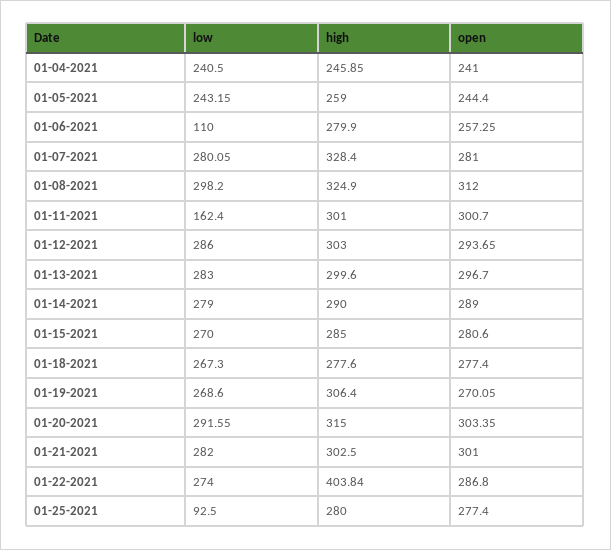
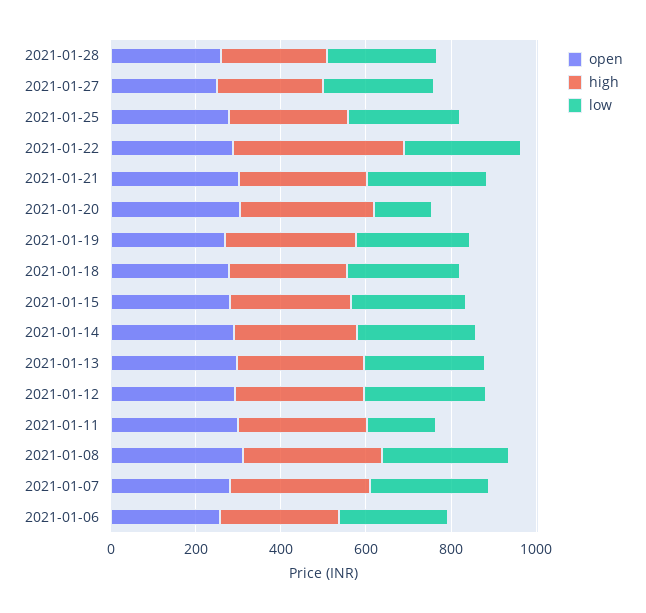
low, 01-04-2021: 240.5 -> none
high, 01-04-2021: 245.85 -> none
open, 01-04-2021: 241 -> none
low, 01-05-2021: 243.15 -> none
high, 01-05-2021: 259 -> none
open, 01-05-2021: 244.4 -> none
low, 01-06-2021: 110 -> 250
low, 01-20-2021: 291.55 -> 150
low, 01-25-2021: 92.5 -> 250
open, 2021-01-28: none -> 250
high, 2021-01-28: none -> 250
low, 2021-01-28: none -> 250
open, 2021-01-27: none -> 250
high, 2021-01-27: none -> 250
low, 2021-01-27: none -> 250

